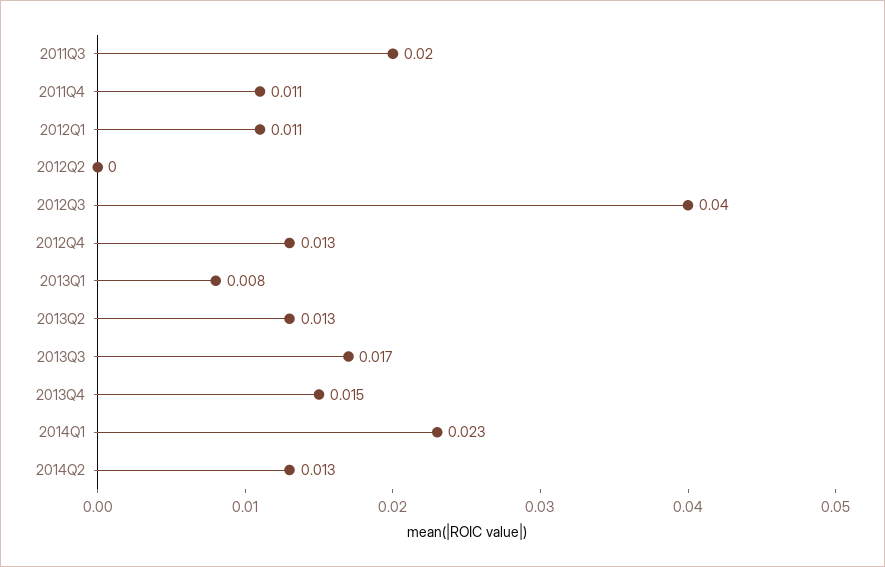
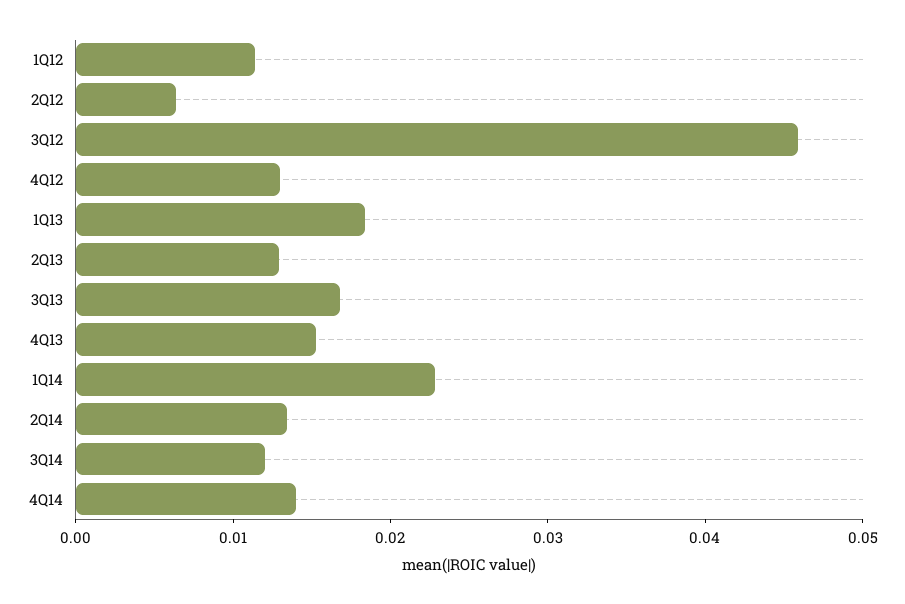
2011Q3: 0.02 -> none
2011Q4: 0.011 -> none
2012Q2: 0 -> 0.006
2012Q3: 0.04 -> 0.046
2013Q1: 0.008 -> 0.018
3Q14: none -> 0.012
4Q14: none -> 0.014

